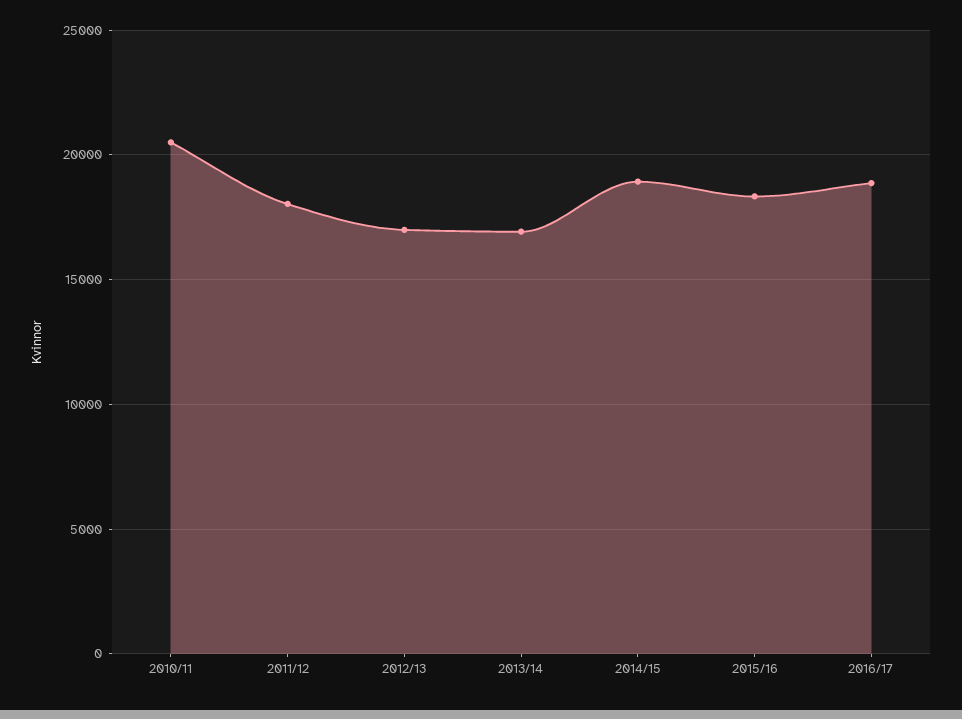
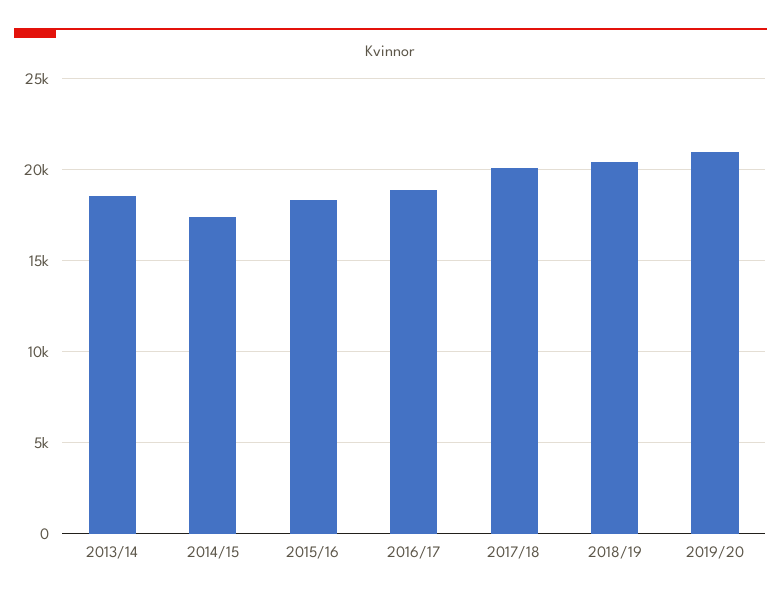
2010/11: 20500 -> none
2011/12: 18000 -> none
2012/13: 17000 -> none
2013/14: 17000 -> 18500
2014/15: 19000 -> 17500
2017/18: none -> 20000
2018/19: none -> 20500
2019/20: none -> 21000

